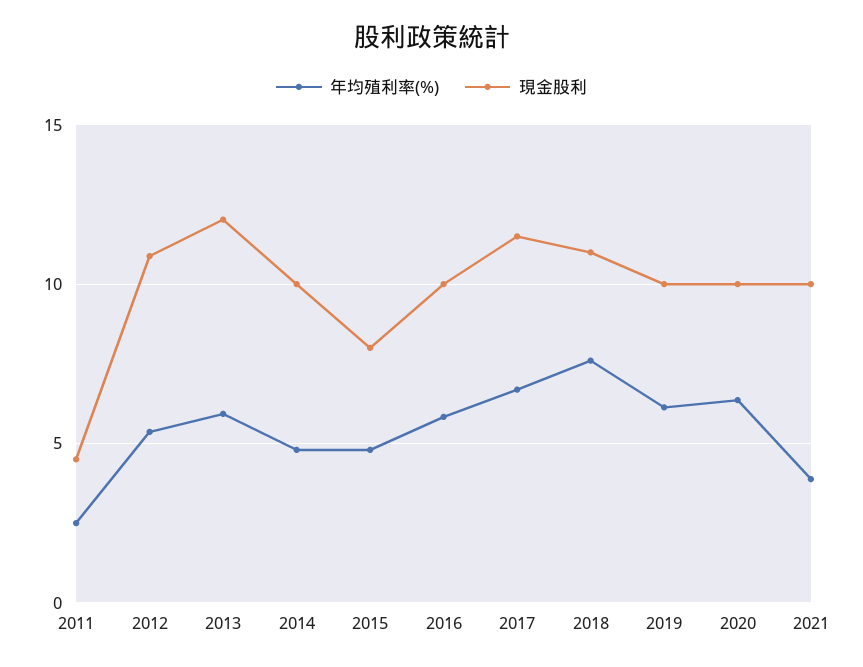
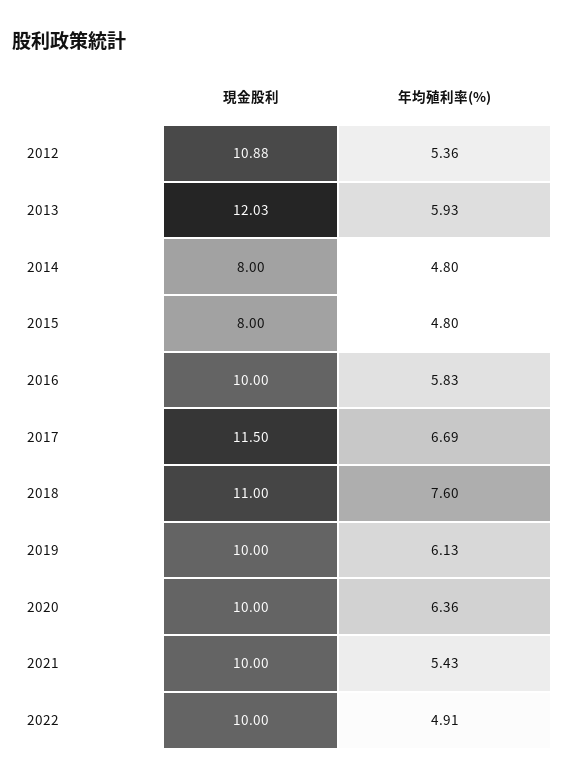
年均殖利率(%), 2011: 2.5 -> none
現金股利, 2011: 4.5 -> none
現金股利, 2014: 10 -> 8
年均殖利率(%), 2021: 4 -> 5.43
現金股利, 2022: none -> 10
年均殖利率(%), 2022: none -> 4.91

